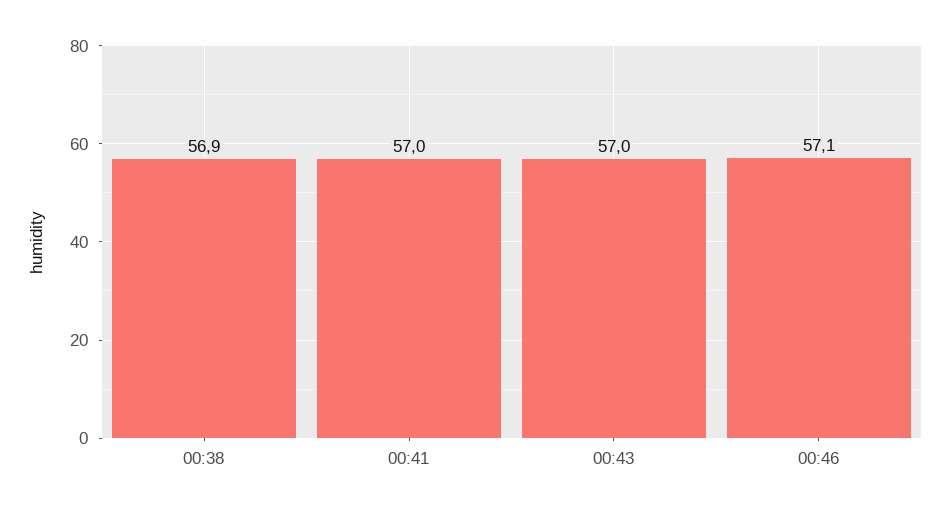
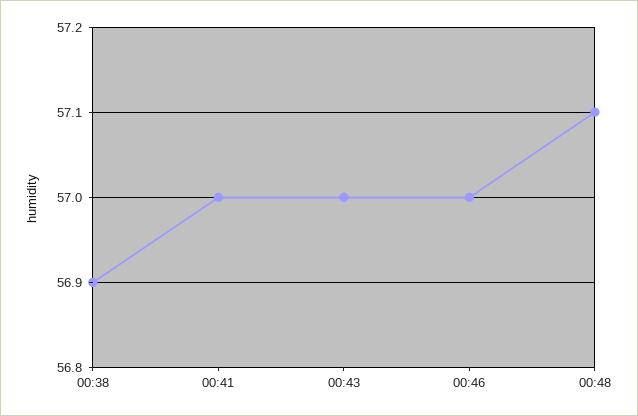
00:46: 57.1 -> 57
00:48: none -> 57.1

